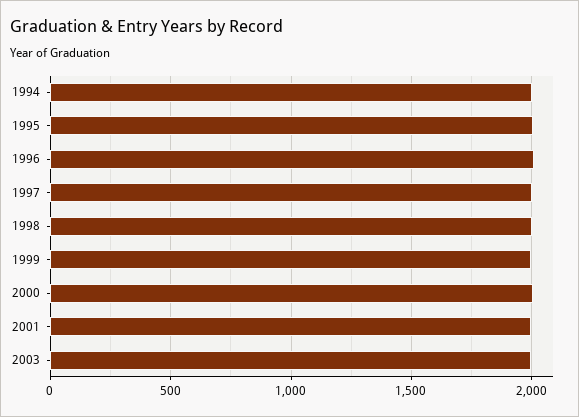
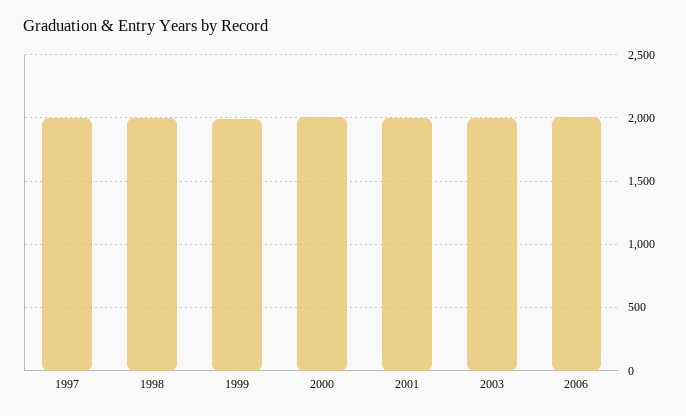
1994: 2000 -> none
1995: 2000 -> none
1996: 2000 -> none
2006: none -> 2000

